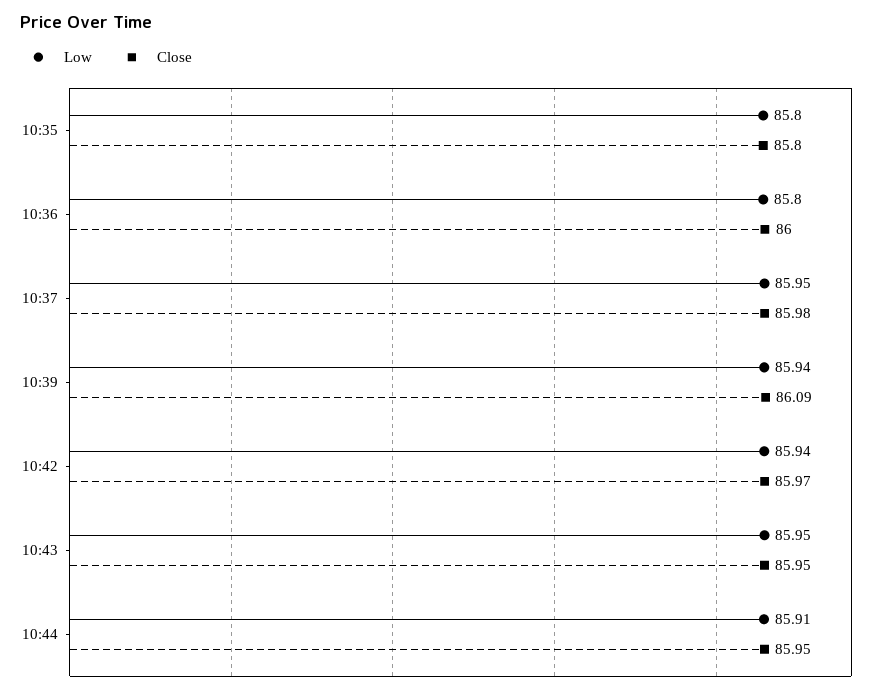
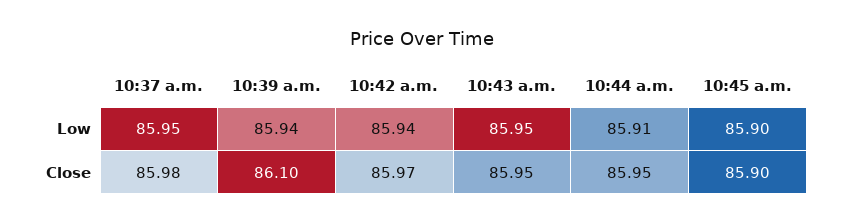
Low, 10:35: 85.8 -> none
Close, 10:35: 85.8 -> none
Low, 10:36: 85.8 -> none
Close, 10:36: 86 -> none
Close, 10:39: 86.09 -> 86.1
Low, 10:45 a.m.: none -> 85.9
Close, 10:45 a.m.: none -> 85.9

